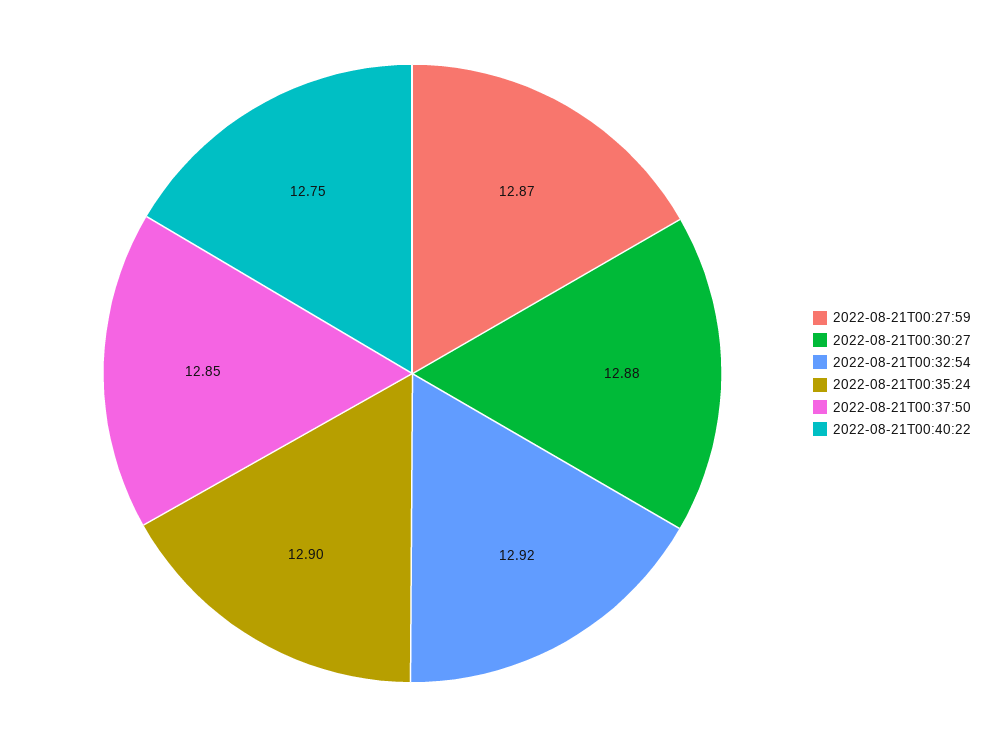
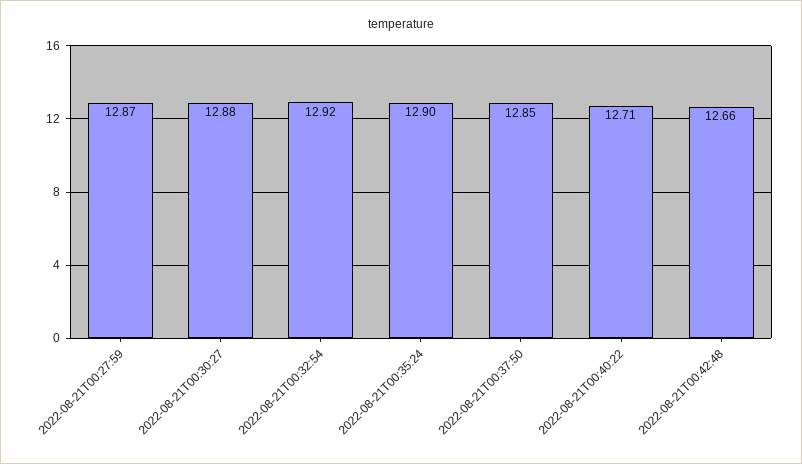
2022-08-21T00:40:22: 12.75 -> 12.71
2022-08-21T00:42:48: none -> 12.66

